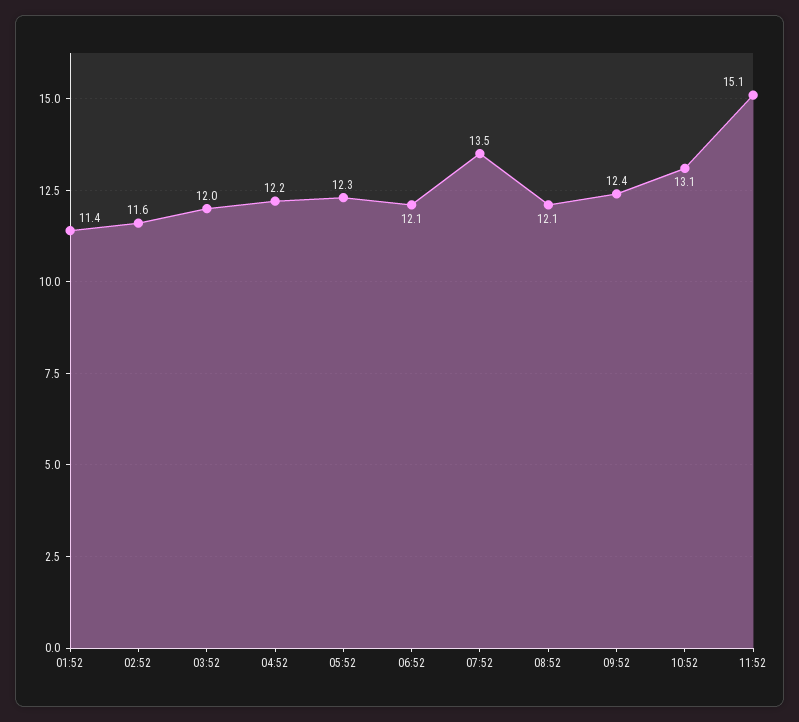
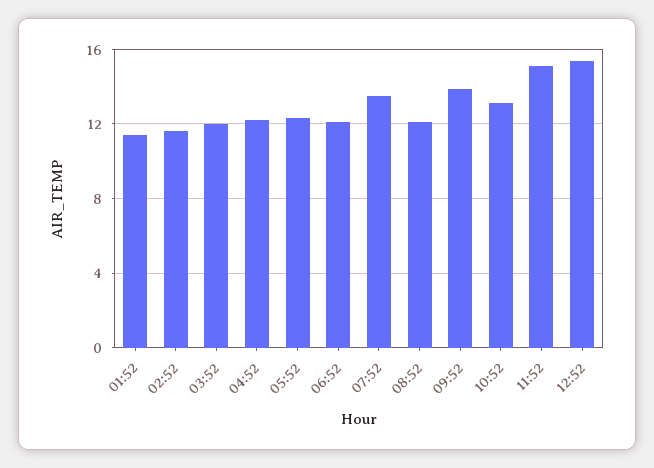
09:52: 12.4 -> 14
12:52: none -> 15.5

